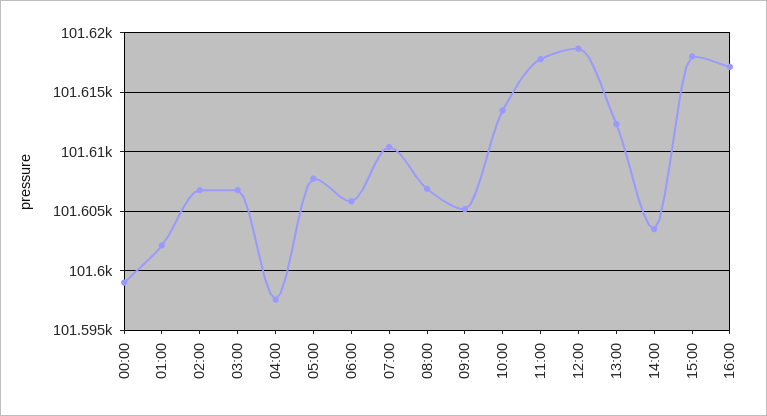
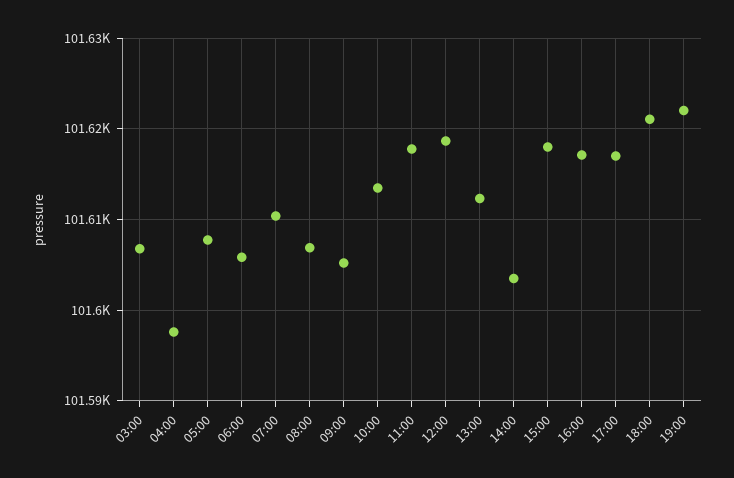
00:00: 101599 -> none
01:00: 101602 -> none
02:00: 101607 -> none
17:00: none -> 101617
18:00: none -> 101621
19:00: none -> 101622

